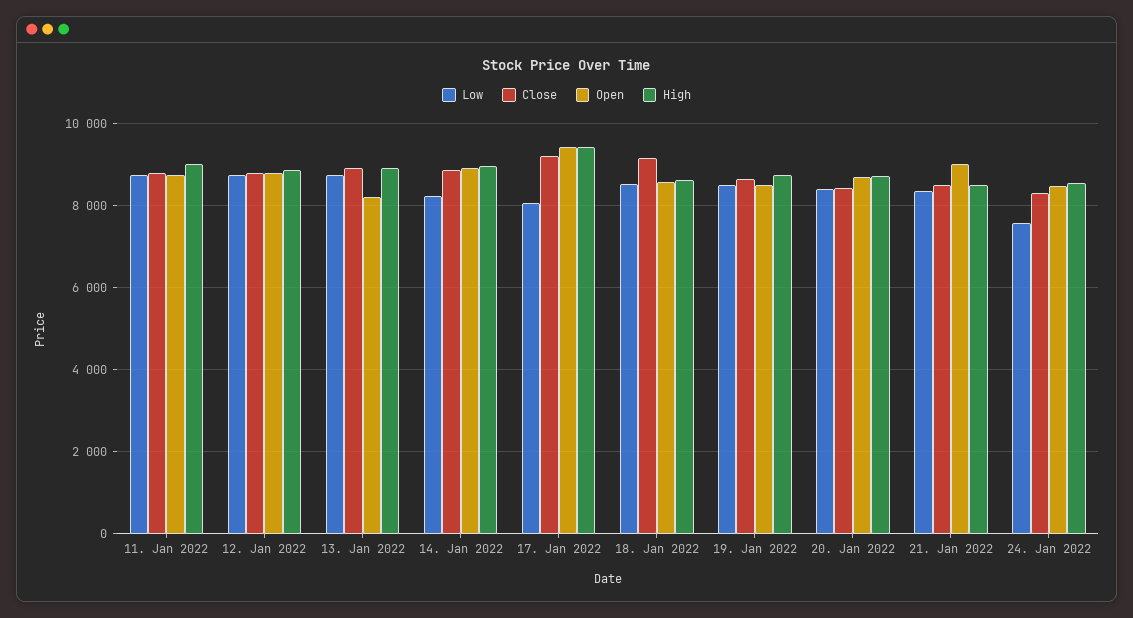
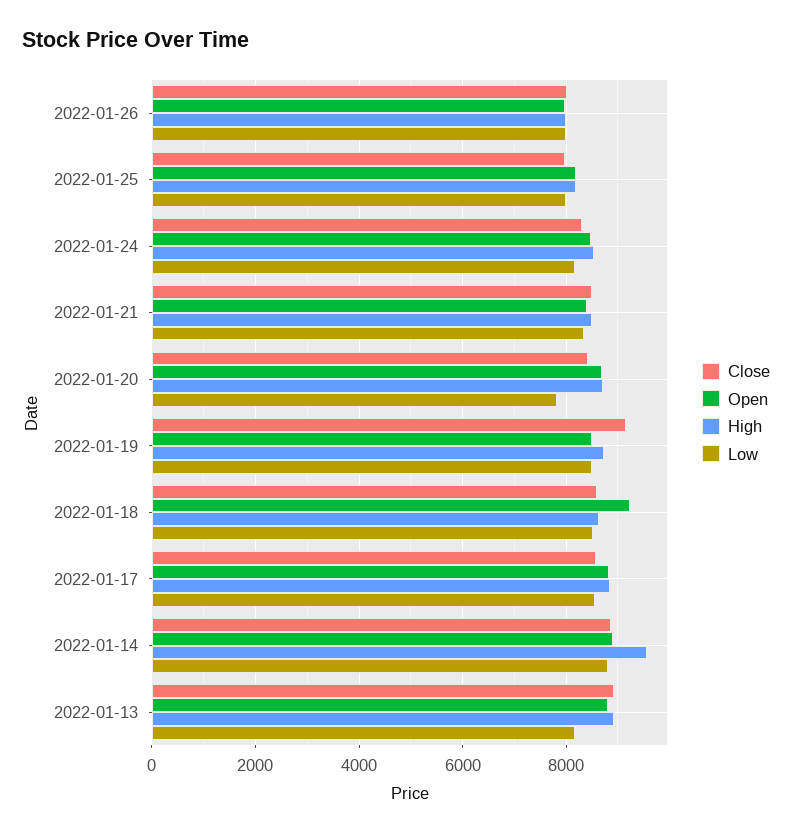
Low, 11. Jan 2022: 8800 -> none
Close, 11. Jan 2022: 8800 -> none
Open, 11. Jan 2022: 8800 -> none
High, 11. Jan 2022: 9000 -> none
Low, 12. Jan 2022: 8800 -> none
Close, 12. Jan 2022: 8800 -> none
Open, 12. Jan 2022: 8800 -> none
High, 12. Jan 2022: 8800 -> none
Low, 13. Jan 2022: 8800 -> 8200
Open, 13. Jan 2022: 8200 -> 8800
Low, 14. Jan 2022: 8200 -> 8800
High, 14. Jan 2022: 9000 -> 9600
Low, 17. Jan 2022: 8000 -> 8600
Close, 17. Jan 2022: 9200 -> 8600
Open, 17. Jan 2022: 9400 -> 8800
High, 17. Jan 2022: 9400 -> 8800
Close, 18. Jan 2022: 9200 -> 8600
Open, 18. Jan 2022: 8600 -> 9200
Close, 19. Jan 2022: 8600 -> 9200
Low, 20. Jan 2022: 8400 -> 7800
Open, 21. Jan 2022: 9000 -> 8400
Low, 24. Jan 2022: 7600 -> 8200
Close, 2022-01-26: none -> 8000
Open, 2022-01-26: none -> 8000
High, 2022-01-26: none -> 8000
Low, 2022-01-26: none -> 8000
Close, 2022-01-25: none -> 8000
Open, 2022-01-25: none -> 8200
High, 2022-01-25: none -> 8200
Low, 2022-01-25: none -> 8000

